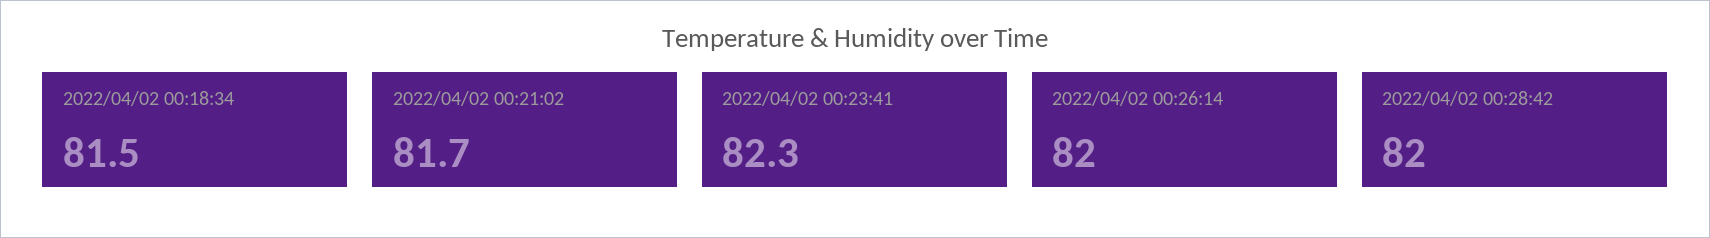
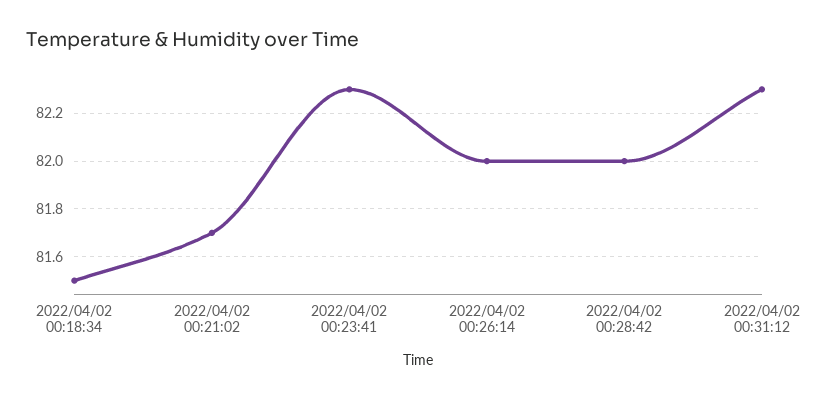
2022/04/02 00:31:12: none -> 82.3

